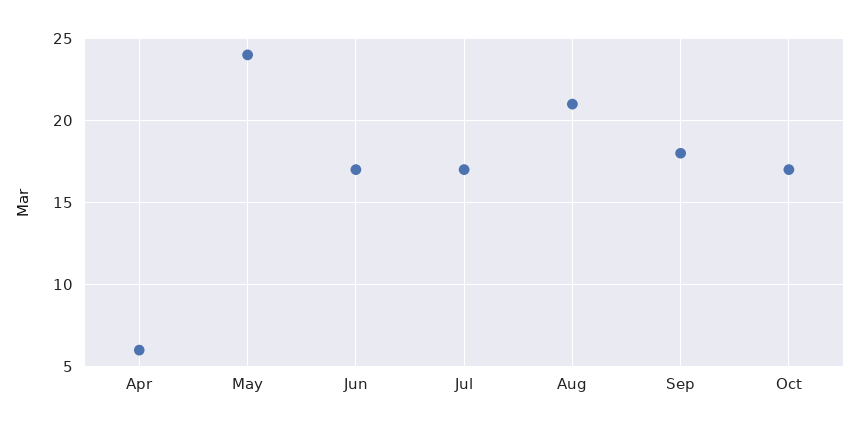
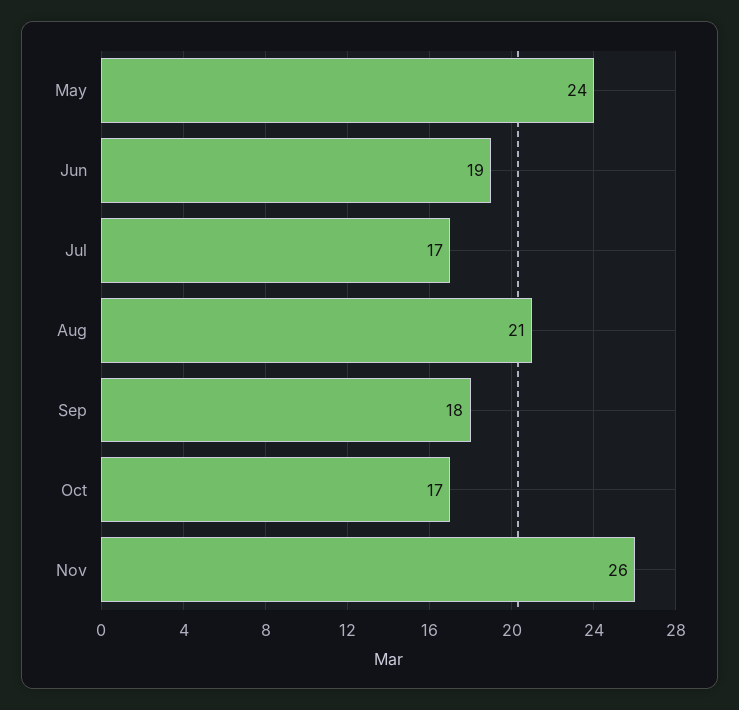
Apr: 6 -> none
Jun: 17 -> 19
Nov: none -> 26

